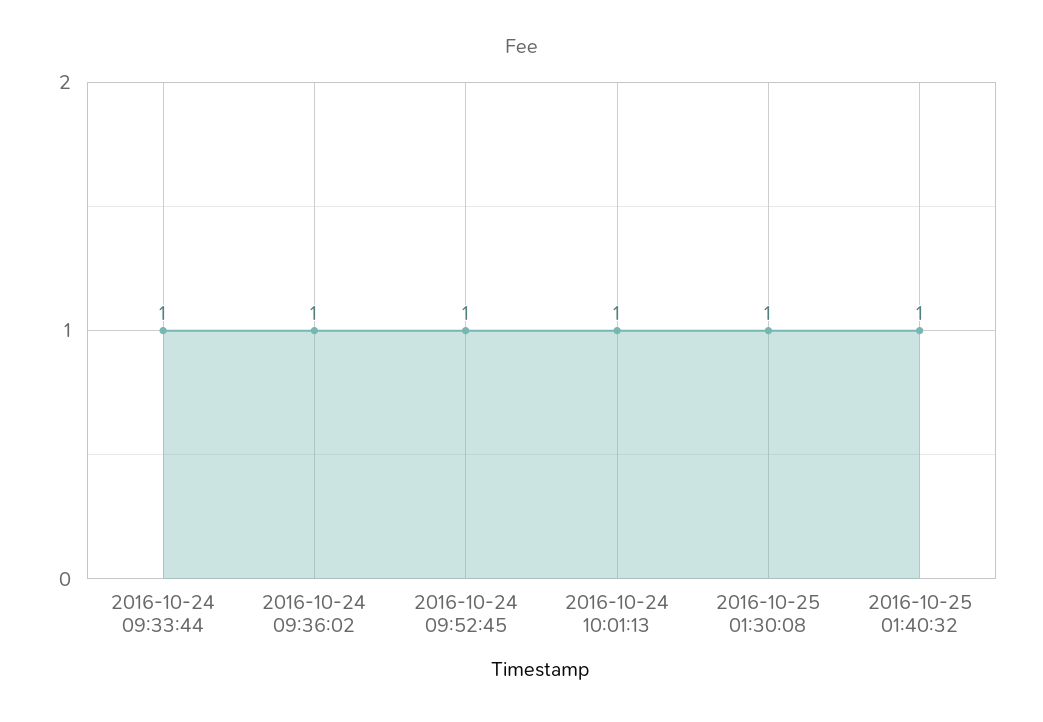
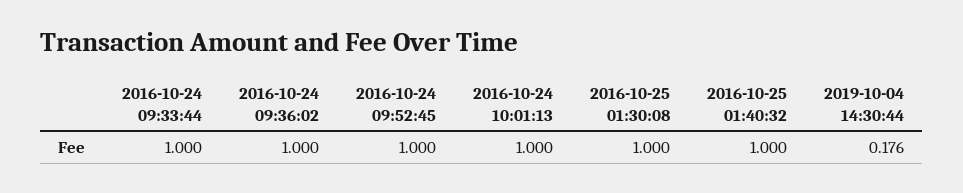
2019-10-04 14:30:44: none -> 0.176

